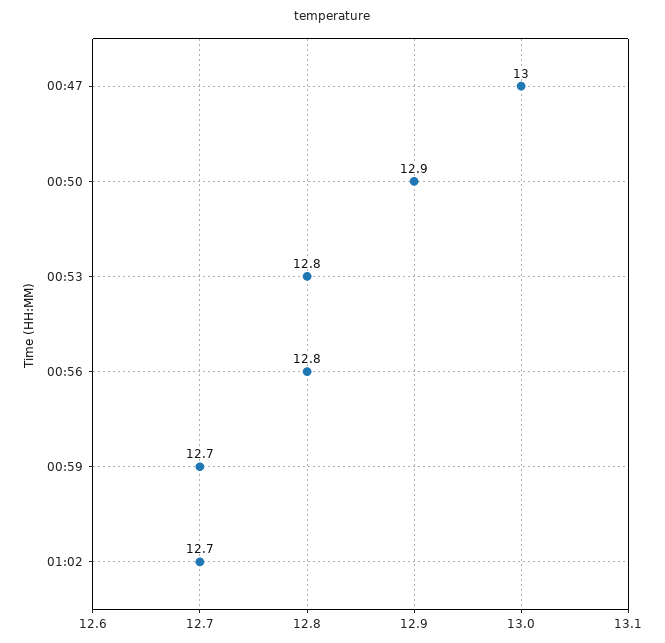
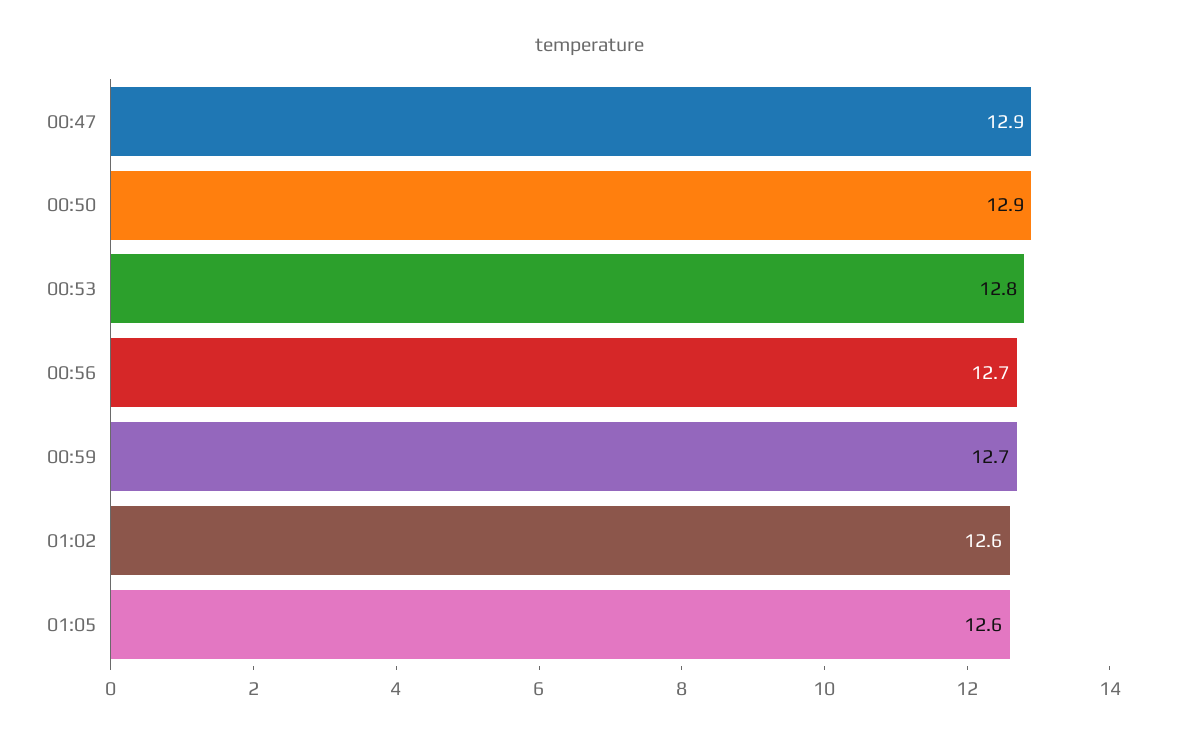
00:47: 13 -> 12.9
00:56: 12.8 -> 12.7
01:02: 12.7 -> 12.6
01:05: none -> 12.6

